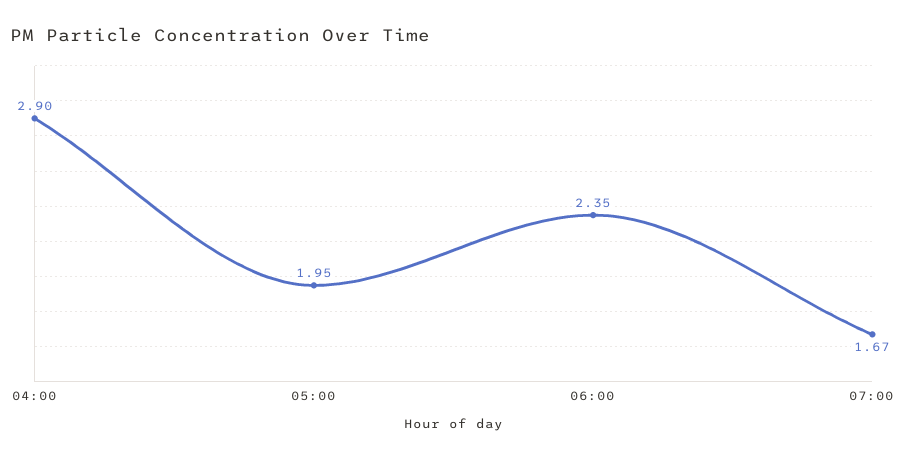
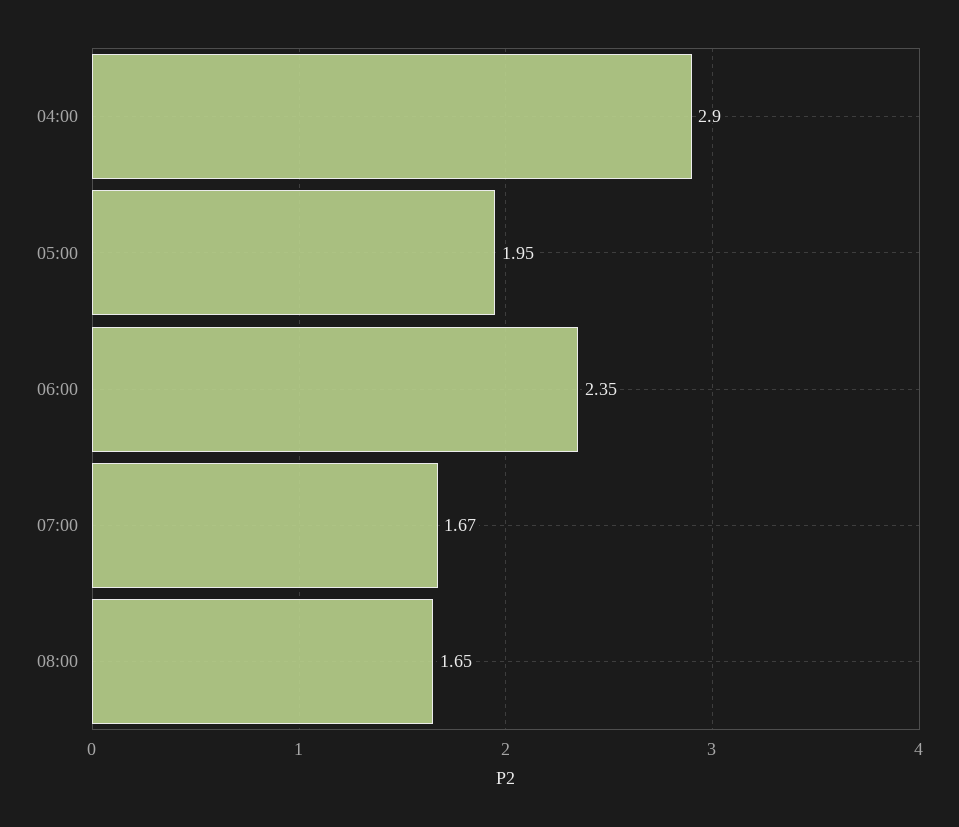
08:00: none -> 1.65

